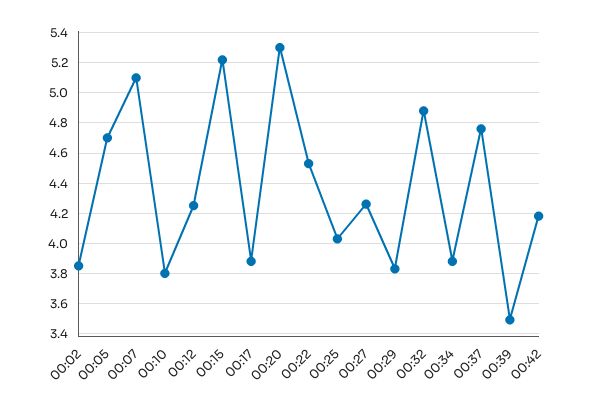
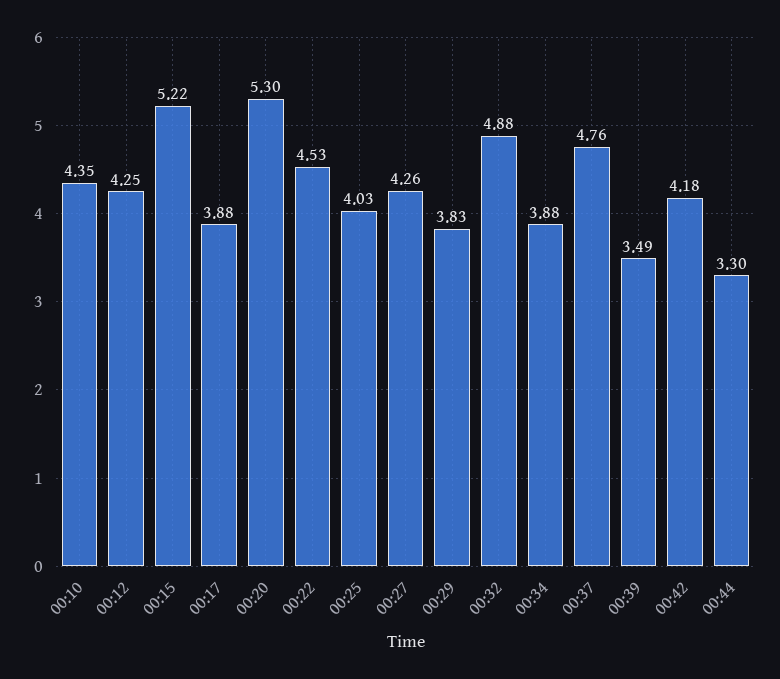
00:02: 3.85 -> none
00:05: 4.7 -> none
00:07: 5.1 -> none
00:10: 3.8 -> 4.35
00:44: none -> 3.3

